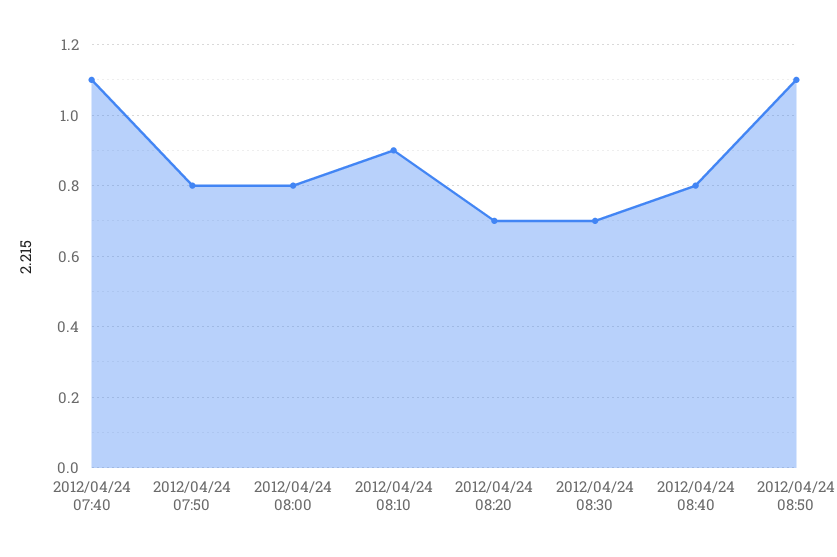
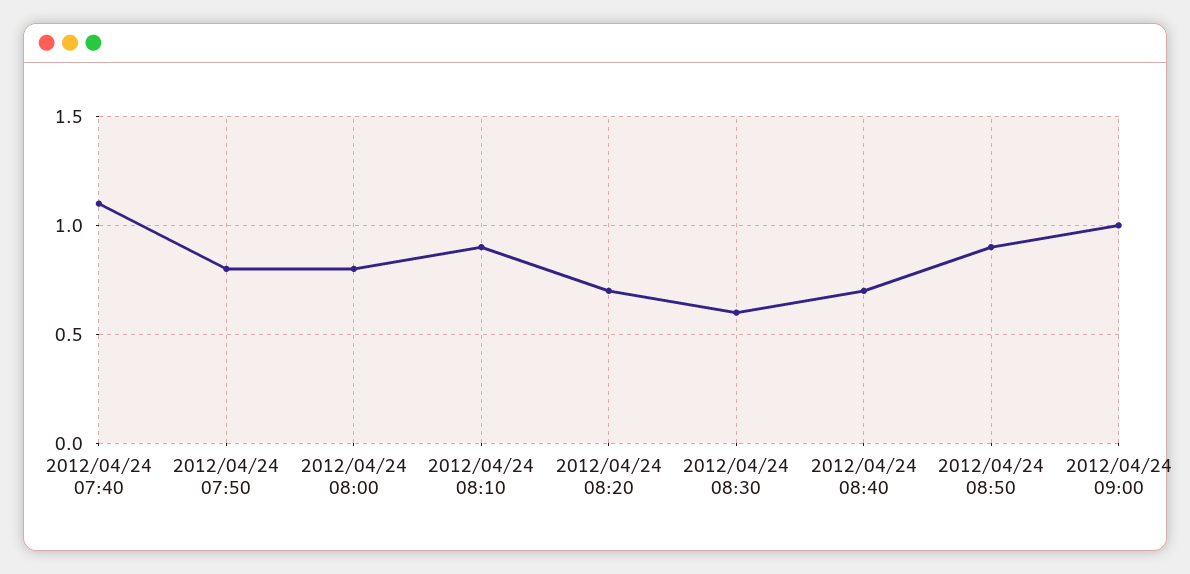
2012/04/24 08:30: 0.7 -> 0.6
2012/04/24 08:40: 0.8 -> 0.7
2012/04/24 08:50: 1.1 -> 0.9
2012/04/24 09:00: none -> 1

